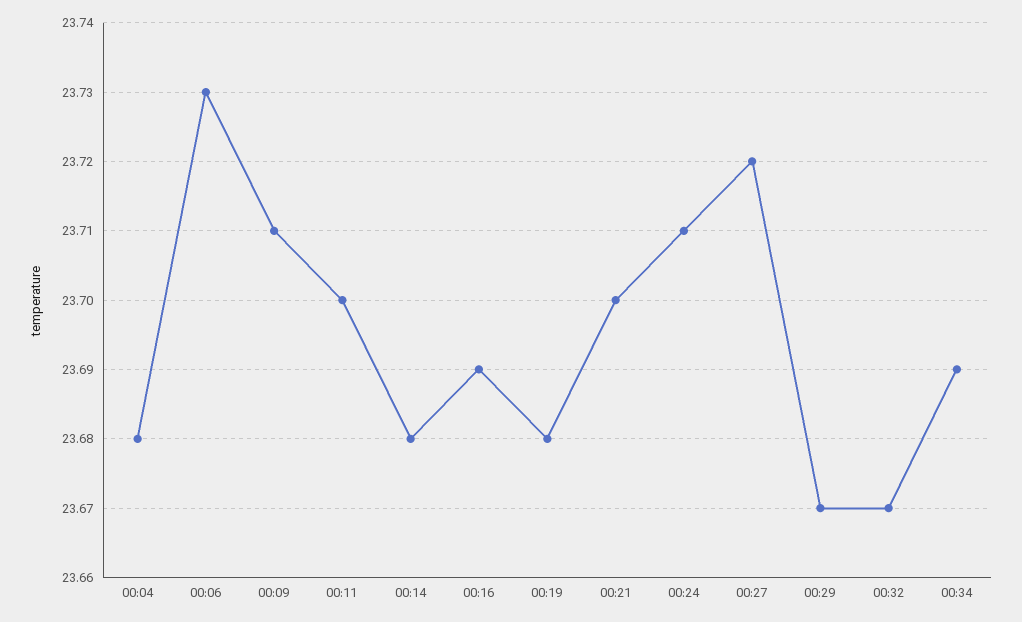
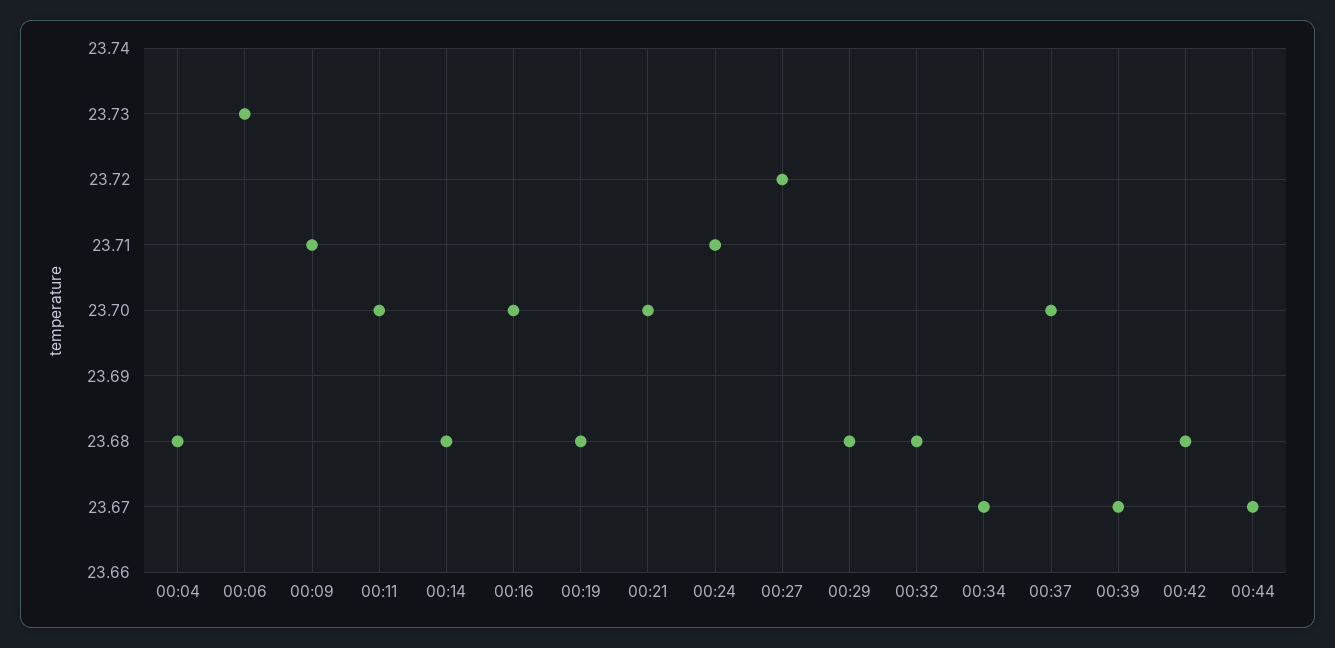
00:16: 23.69 -> 23.7
00:29: 23.67 -> 23.68
00:32: 23.67 -> 23.68
00:34: 23.69 -> 23.67
00:37: none -> 23.7
00:39: none -> 23.67
00:42: none -> 23.68
00:44: none -> 23.67

